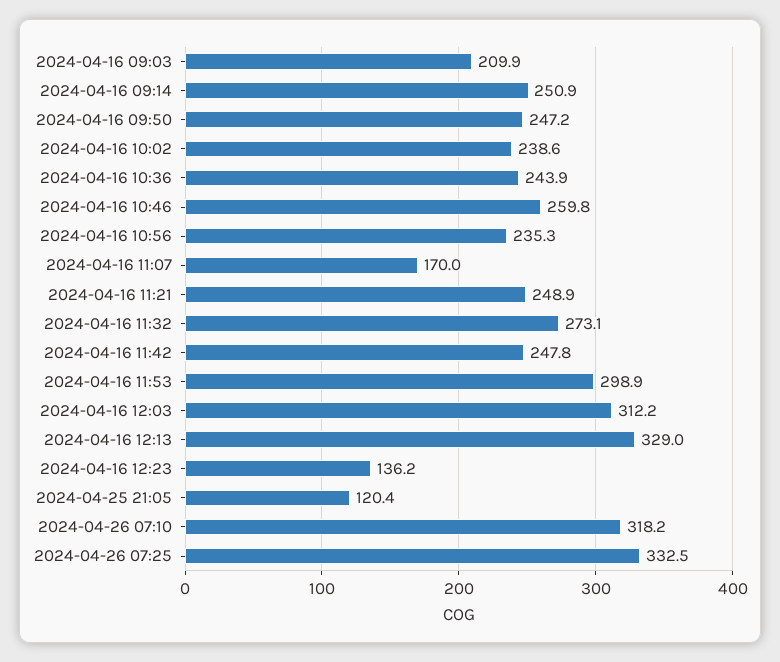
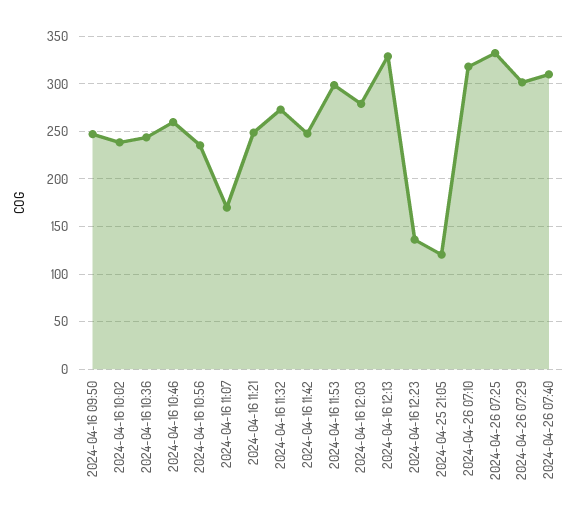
2024-04-16 09:03: 209.9 -> none
2024-04-16 09:14: 250.9 -> none
2024-04-16 12:03: 312.2 -> 280
2024-04-26 07:29: none -> 300
2024-04-26 07:40: none -> 310

